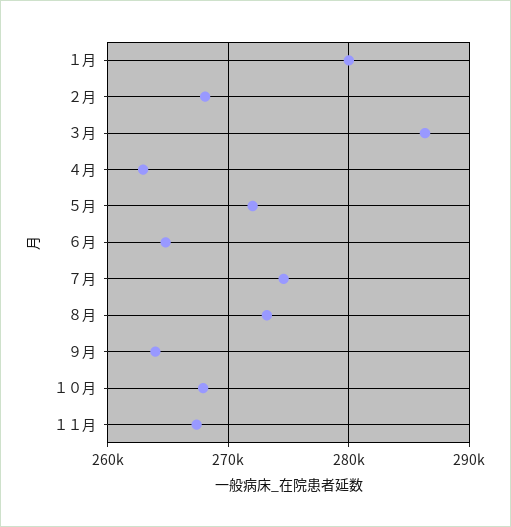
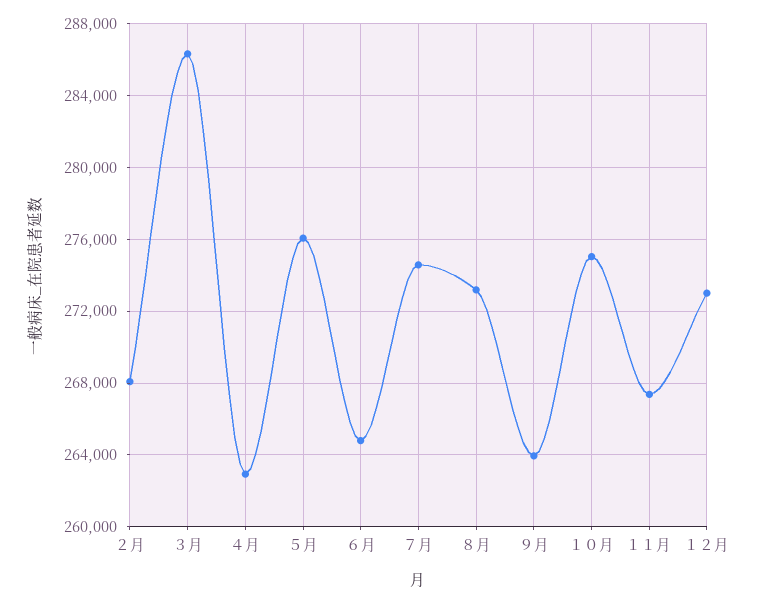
１月: 280000 -> none
５月: 272000 -> 276000
１０月: 268000 -> 275000
１２月: none -> 273000

